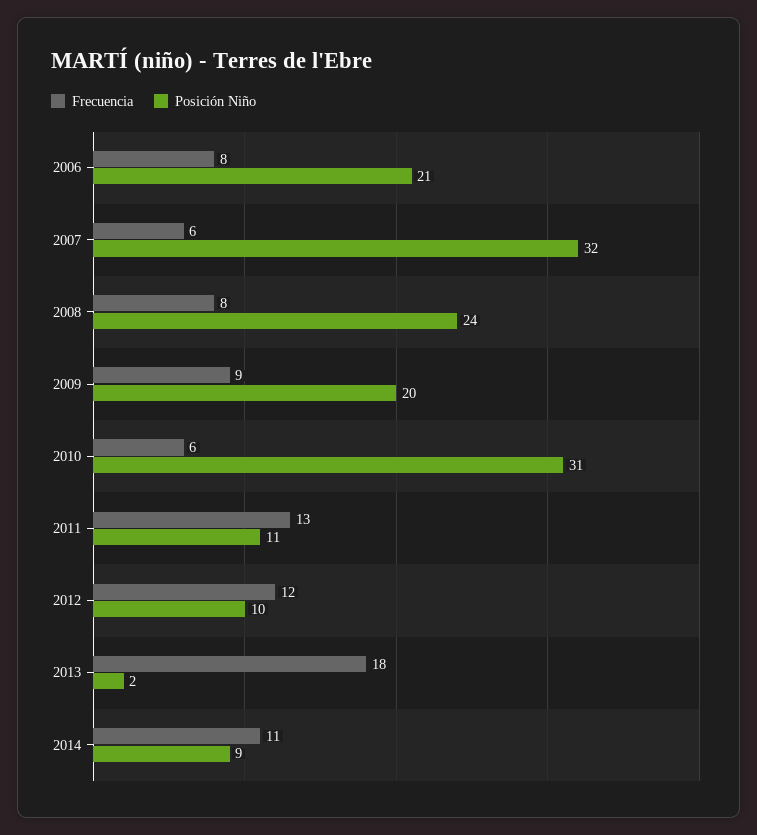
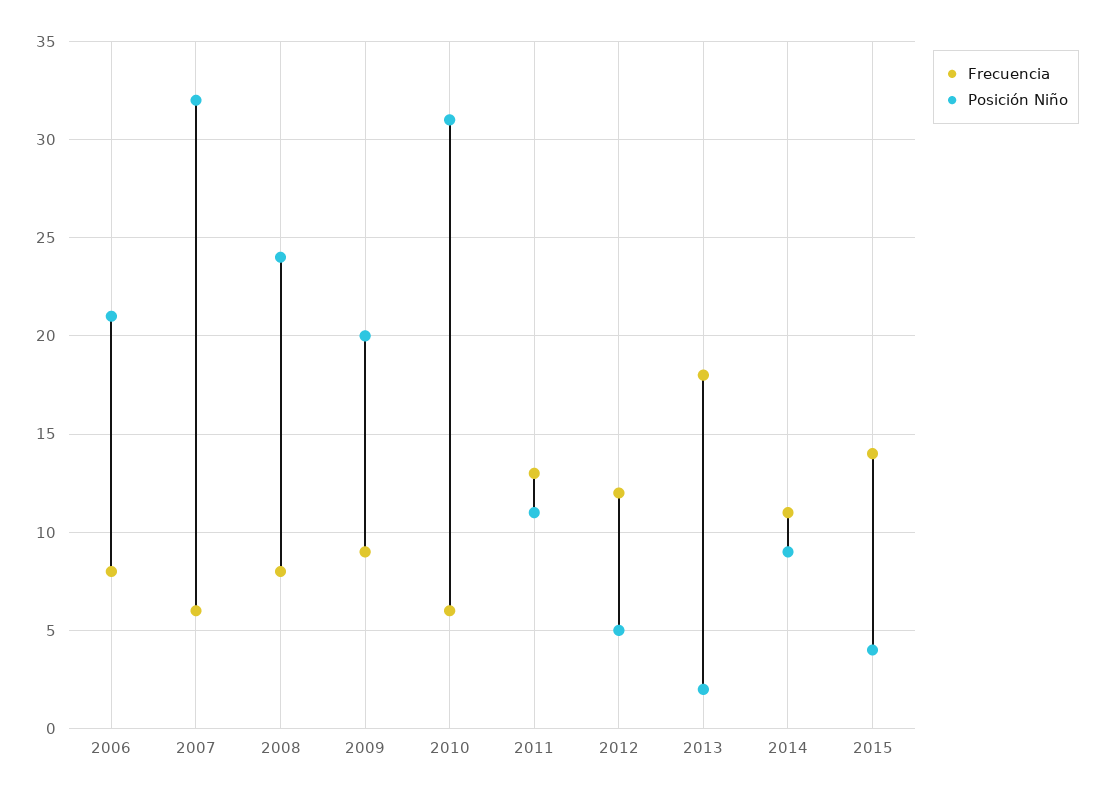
Posición Niño, 2012: 10 -> 5
Frecuencia, 2015: none -> 14
Posición Niño, 2015: none -> 4

